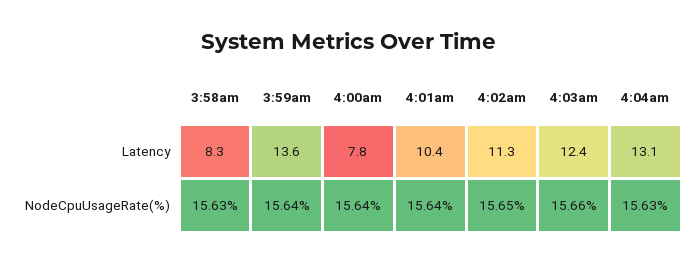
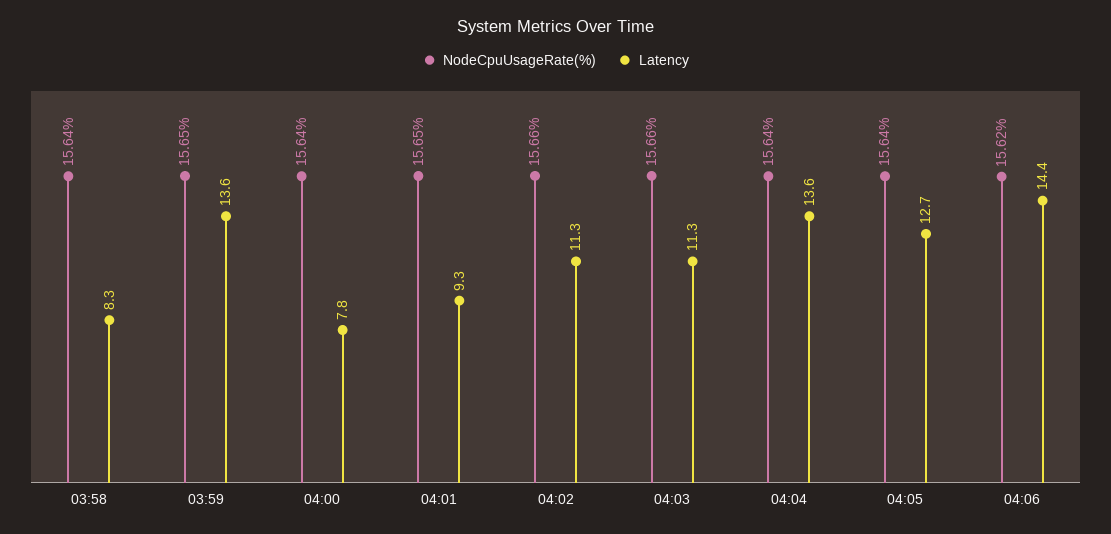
Latency, 4:01am: 10.4 -> 9.3
Latency, 4:03am: 12.4 -> 11.3
Latency, 4:04am: 13.1 -> 13.6
NodeCpuUsageRate(%), 3:58am: 15.63 -> 15.64
NodeCpuUsageRate(%), 3:59am: 15.64 -> 15.65
NodeCpuUsageRate(%), 4:01am: 15.64 -> 15.65
NodeCpuUsageRate(%), 4:02am: 15.65 -> 15.66
NodeCpuUsageRate(%), 4:04am: 15.63 -> 15.64
NodeCpuUsageRate(%), 04:05: none -> 15.64
Latency, 04:05: none -> 12.7
NodeCpuUsageRate(%), 04:06: none -> 15.62
Latency, 04:06: none -> 14.4

